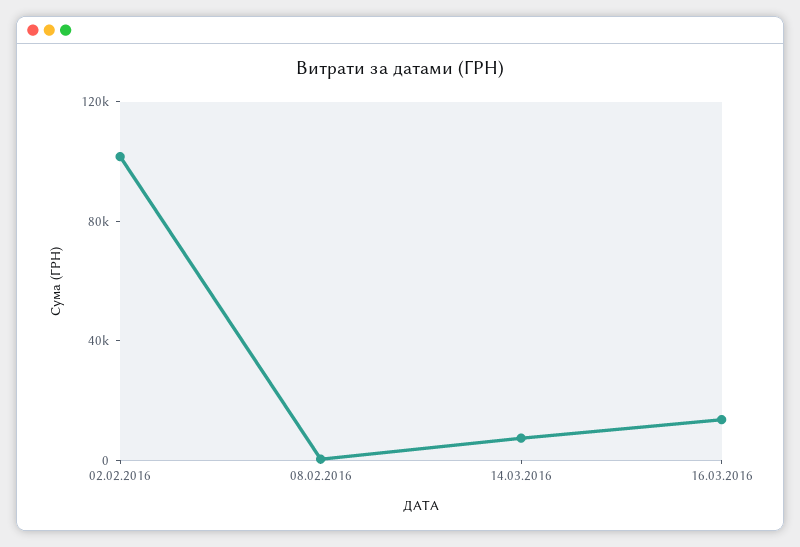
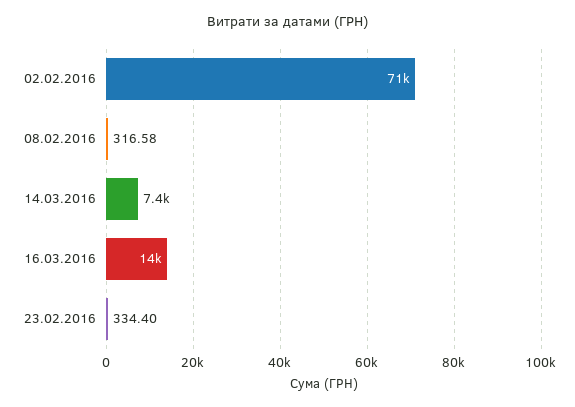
02.02.2016: 100000 -> 71000
23.02.2016: none -> 334.4

